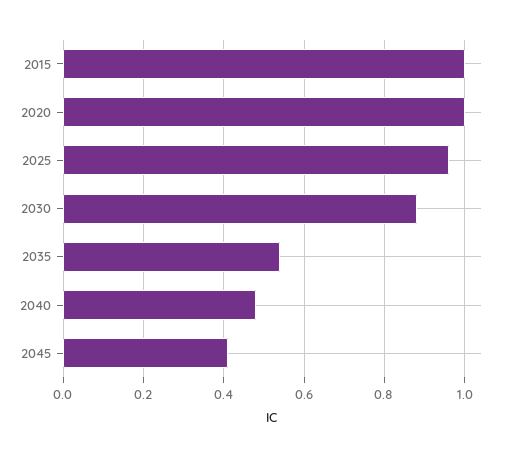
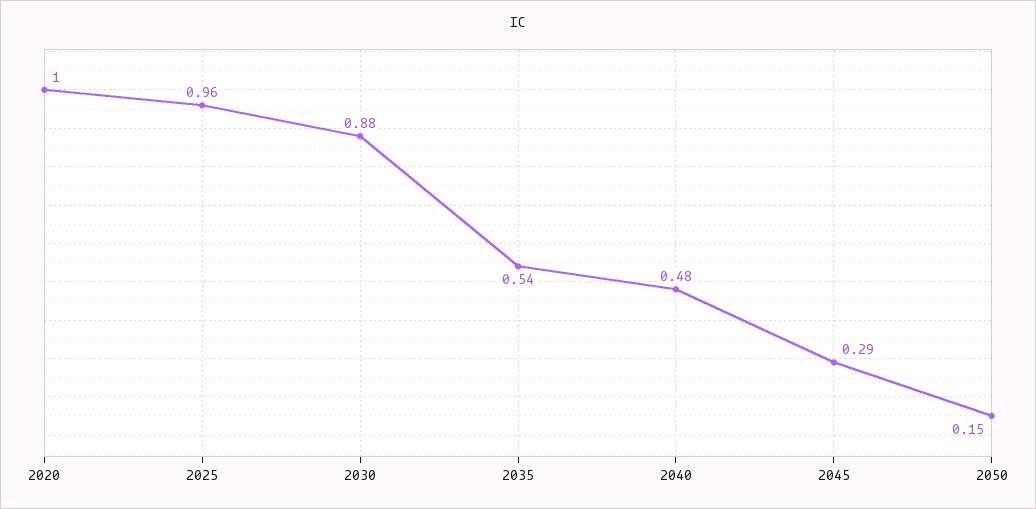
2015: 1 -> none
2045: 0.4 -> 0.29
2050: none -> 0.15

